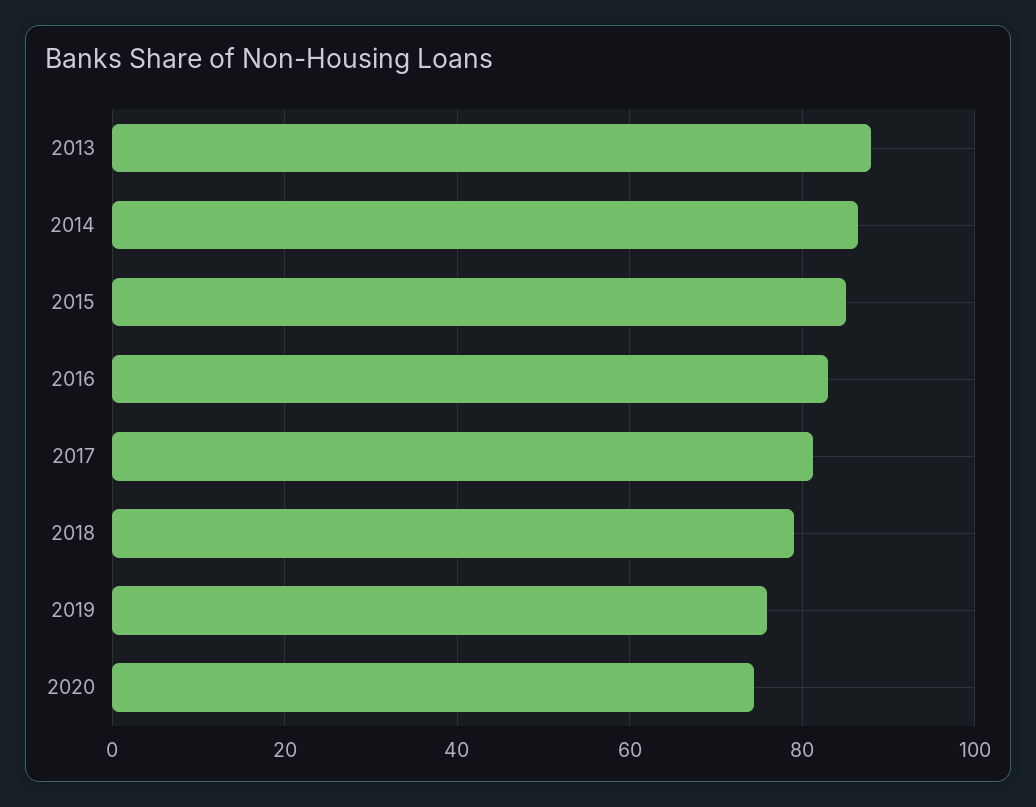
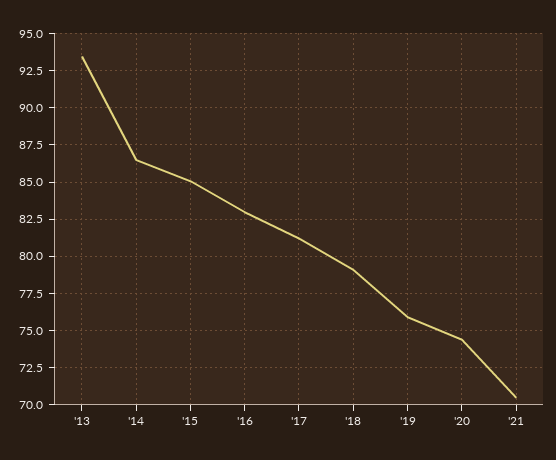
2013: 88 -> 93.5
'21: none -> 70.5

